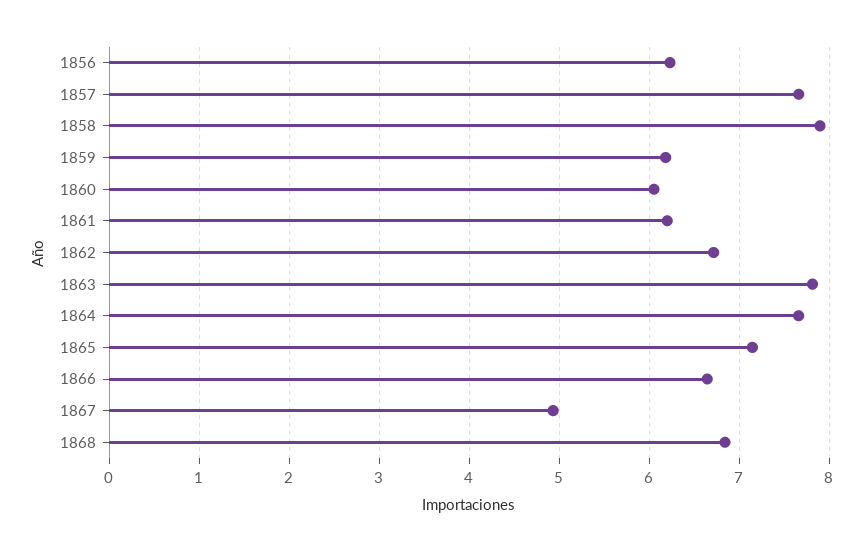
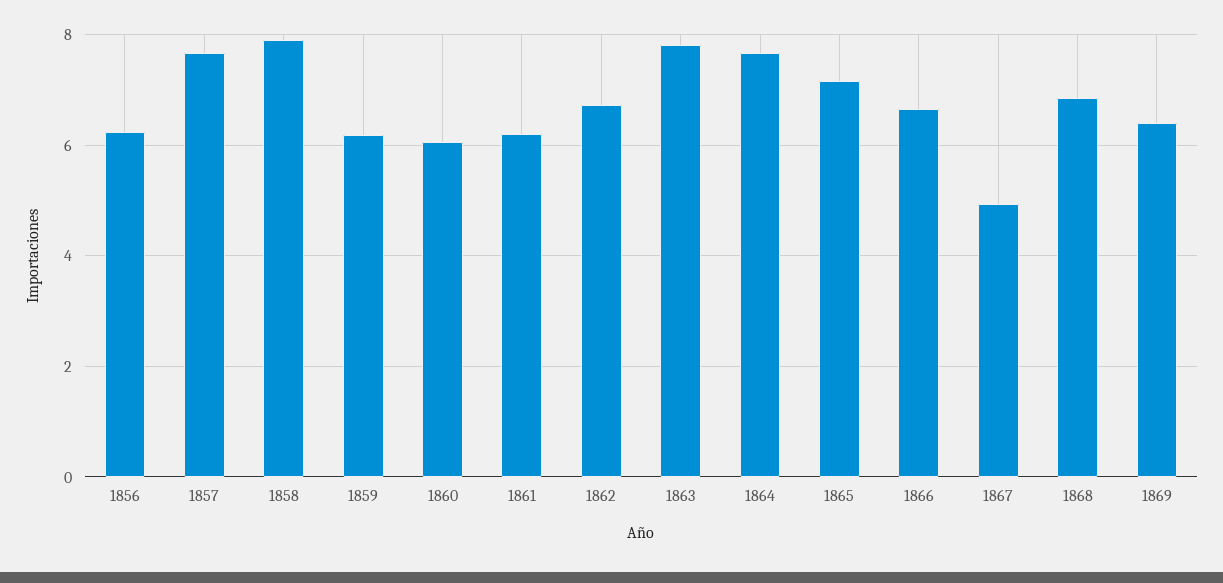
1869: none -> 6.4

